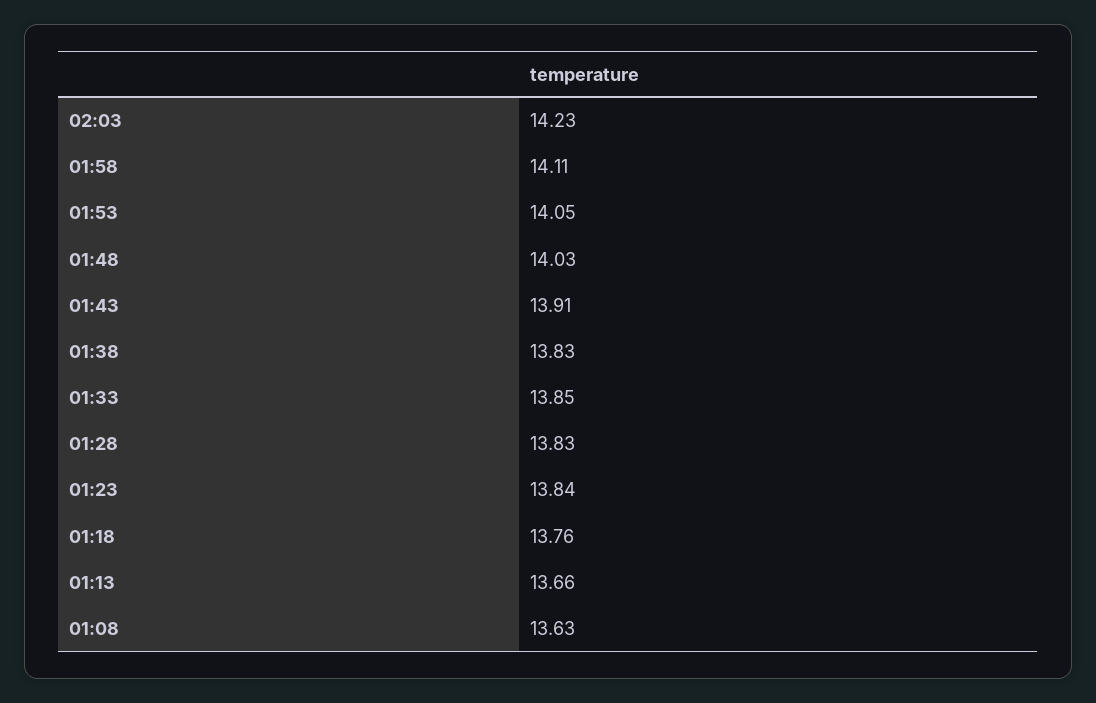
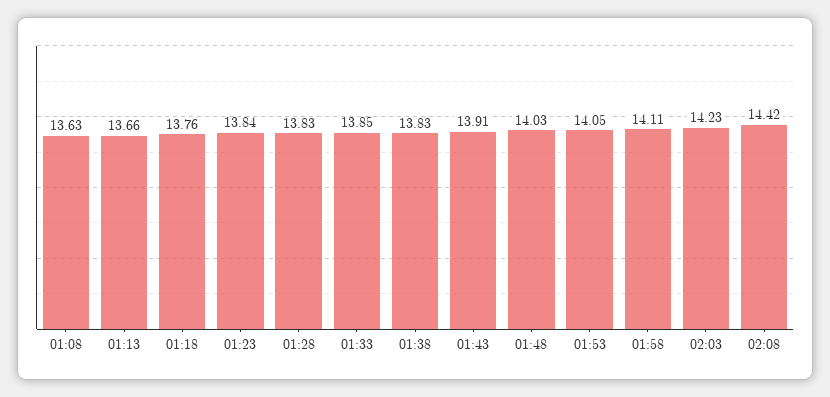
02:08: none -> 14.42

